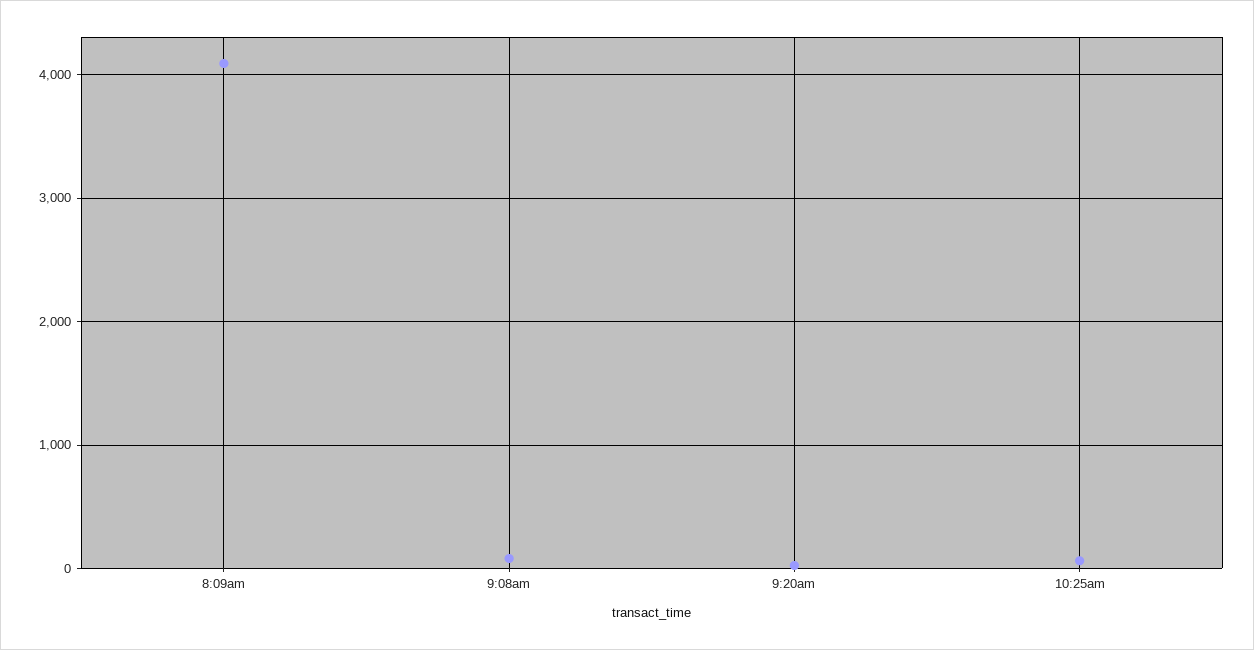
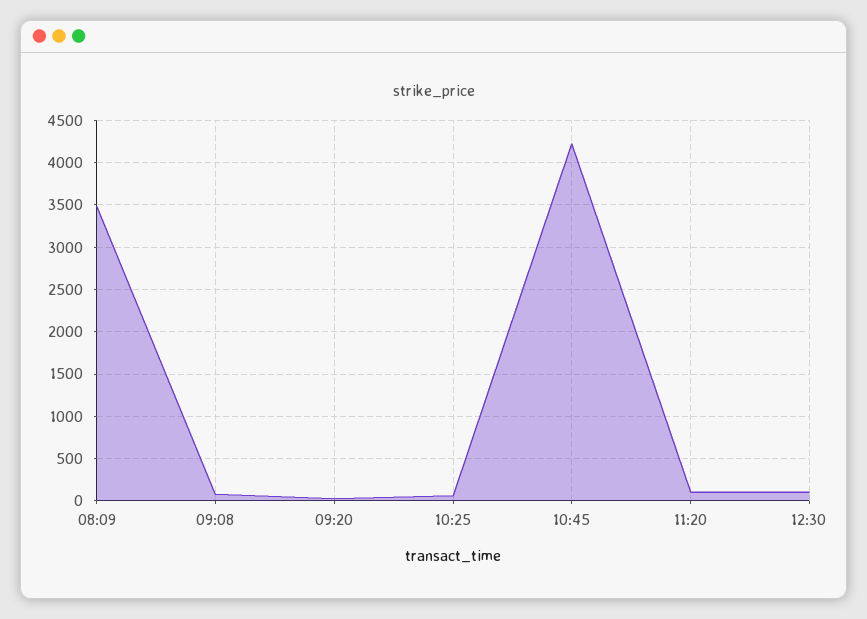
8:09am: 4100 -> 3500
10:45: none -> 4200
11:20: none -> 100
12:30: none -> 100

